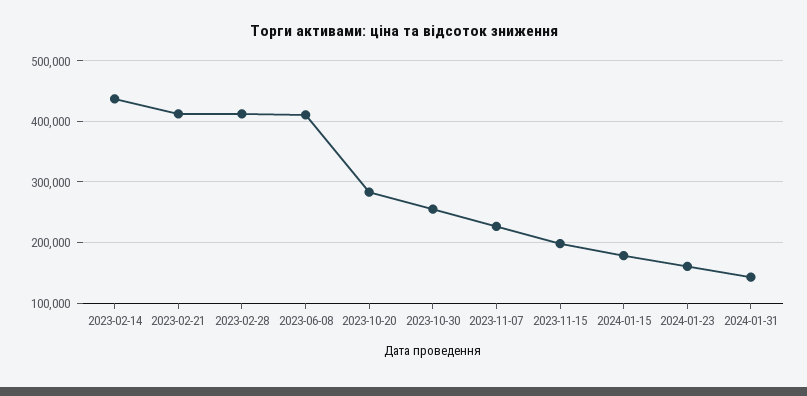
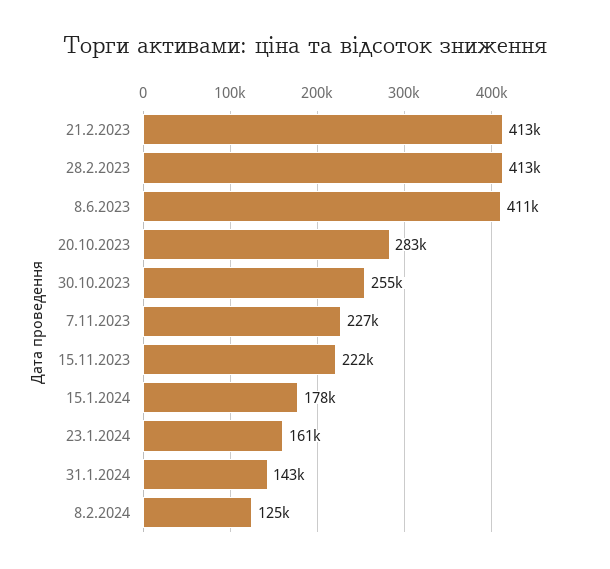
2023-02-14: 440000 -> none
2023-11-15: 200000 -> 222000
8.2.2024: none -> 125000

